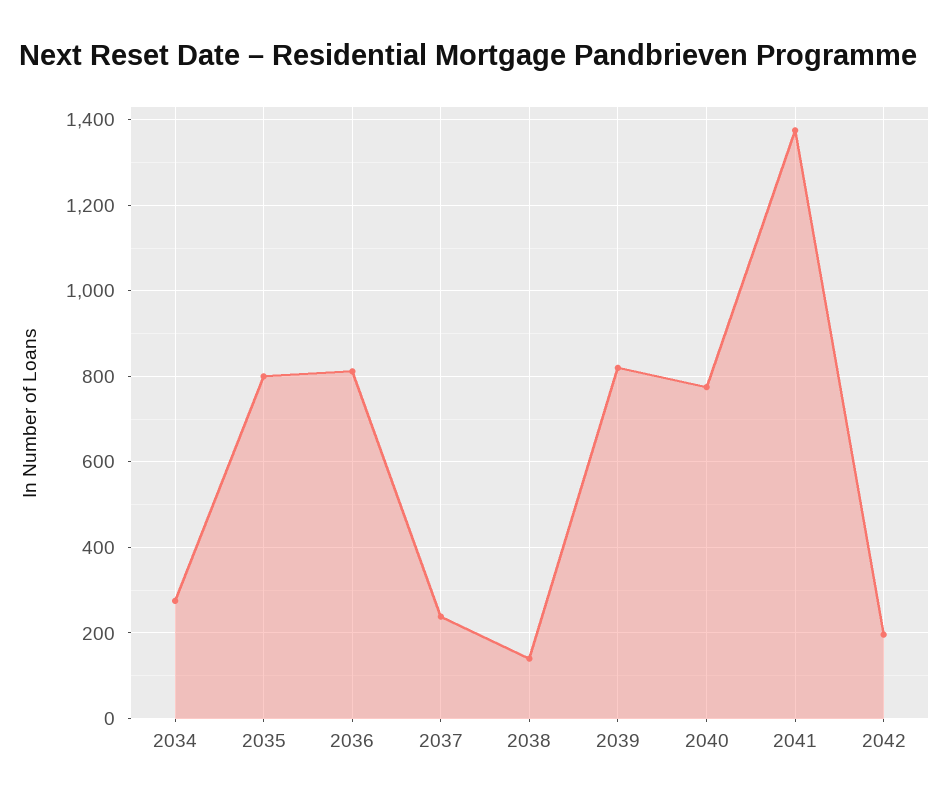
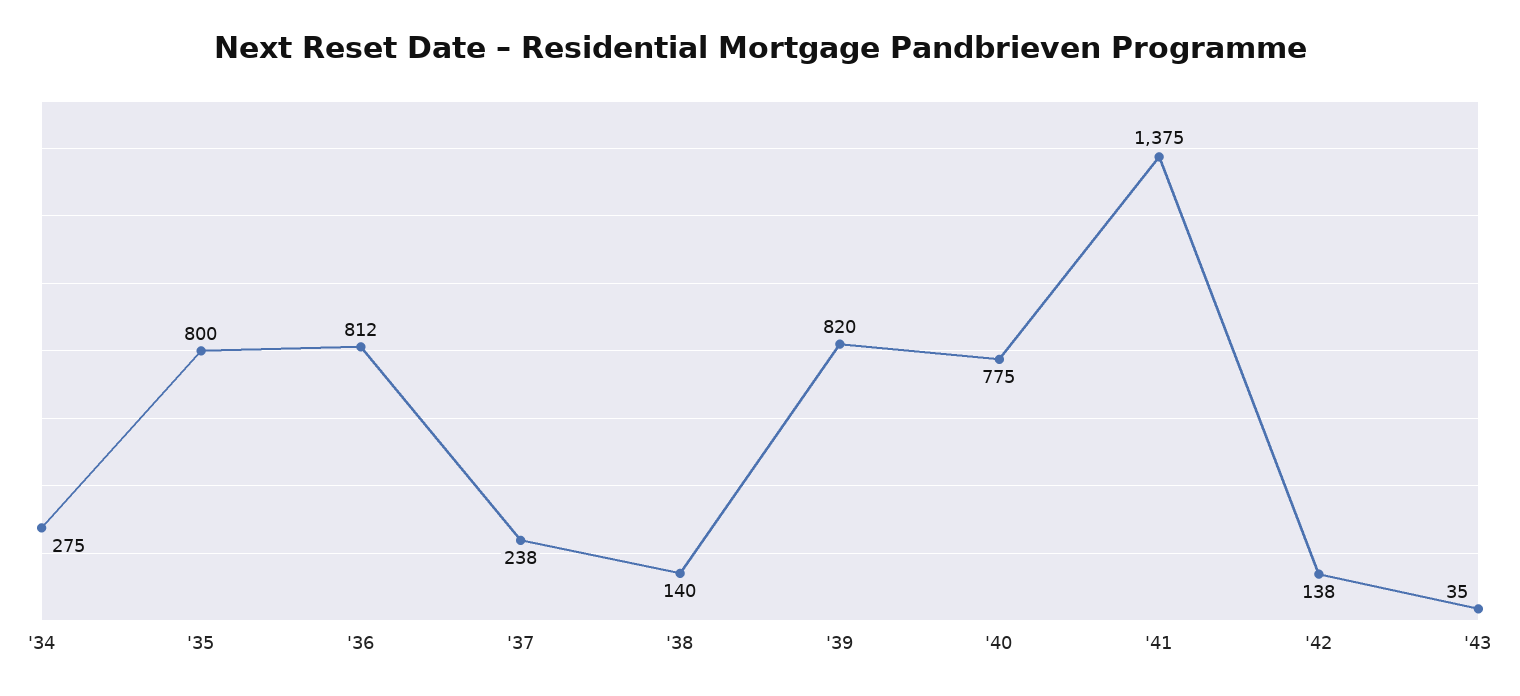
2042: 200 -> 138
'43: none -> 35

